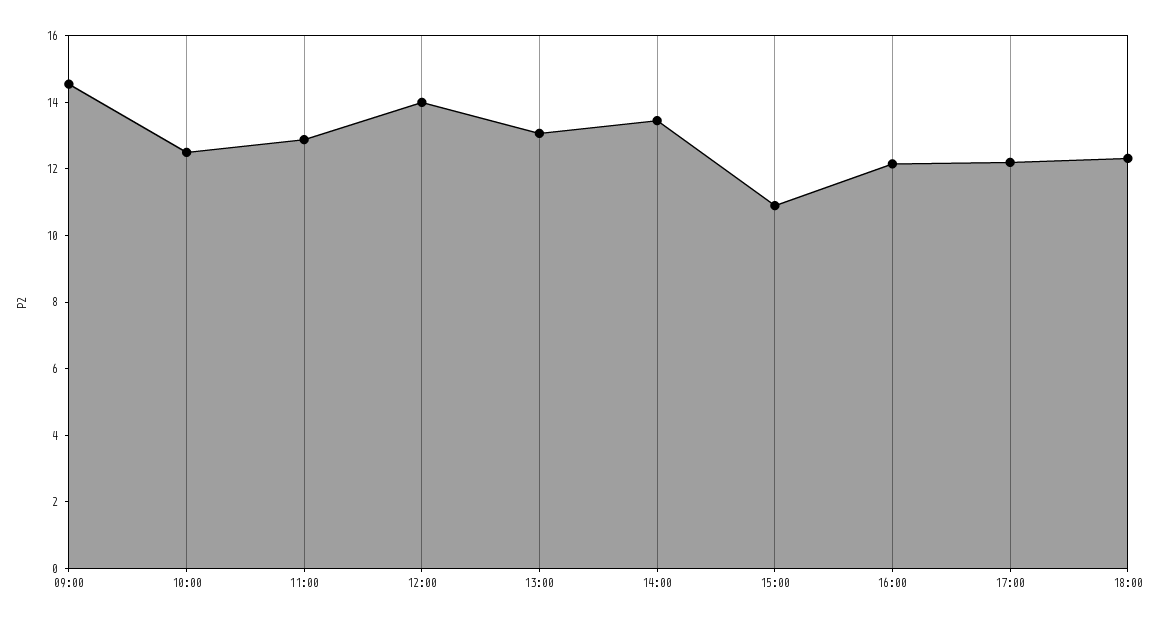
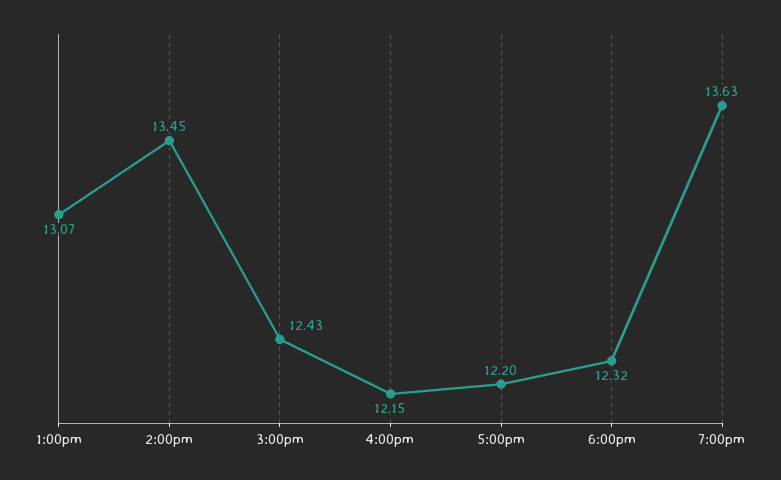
09:00: 14.5 -> none
10:00: 12.5 -> none
11:00: 13 -> none
12:00: 14 -> none
15:00: 11 -> 12.43
7:00pm: none -> 13.63

